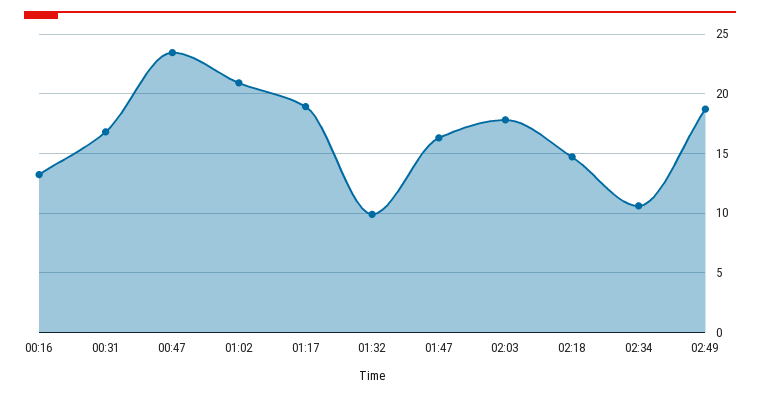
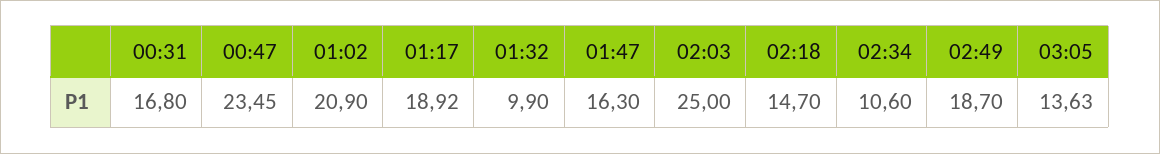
00:16: 13 -> none
02:03: 18 -> 25
03:05: none -> 13.63

